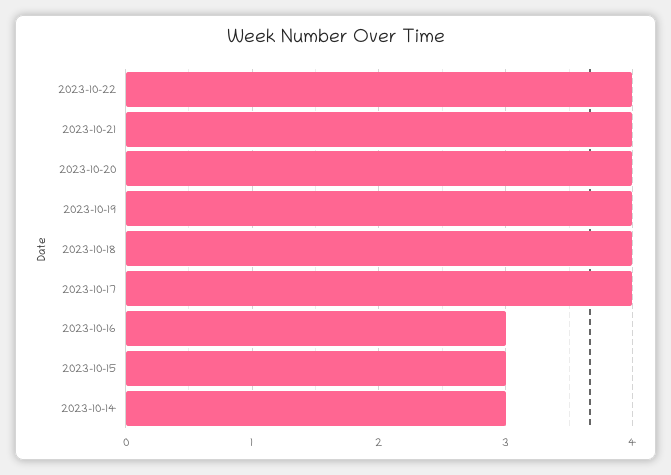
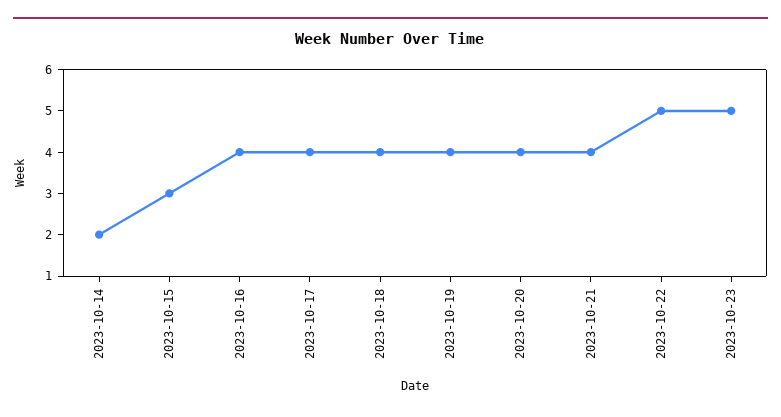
2023-10-22: 4 -> 5
2023-10-16: 3 -> 4
2023-10-14: 3 -> 2
2023-10-23: none -> 5

